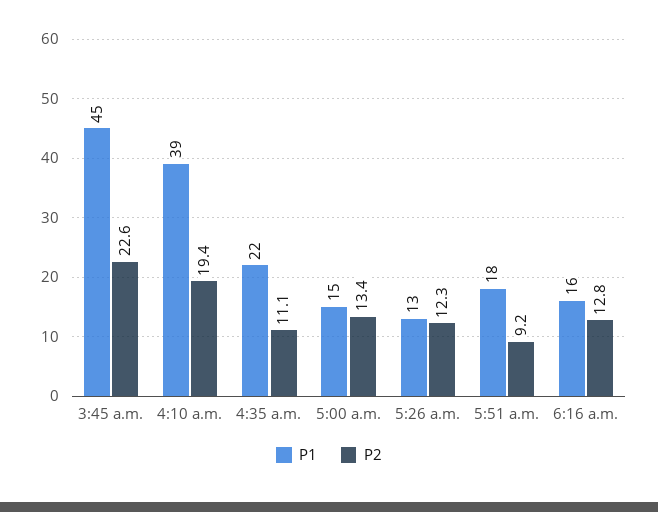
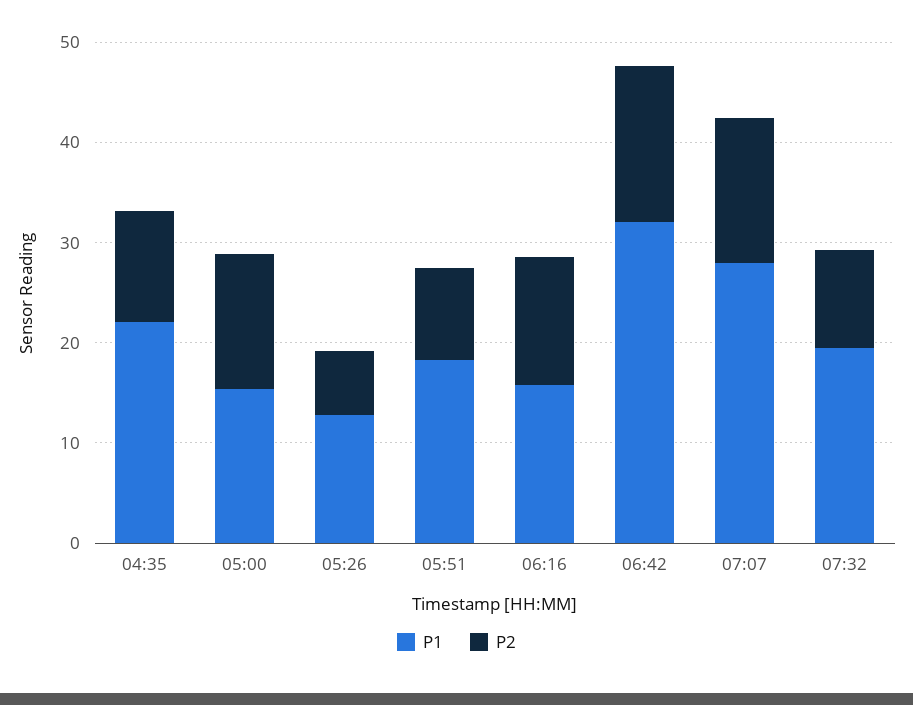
P1, 3:45 a.m.: 45 -> none
P2, 3:45 a.m.: 22.6 -> none
P1, 4:10 a.m.: 39 -> none
P2, 4:10 a.m.: 19.4 -> none
P2, 5:26 a.m.: 12.3 -> 6
P1, 06:42: none -> 32
P2, 06:42: none -> 16
P1, 07:07: none -> 28
P2, 07:07: none -> 14
P1, 07:32: none -> 20
P2, 07:32: none -> 10

